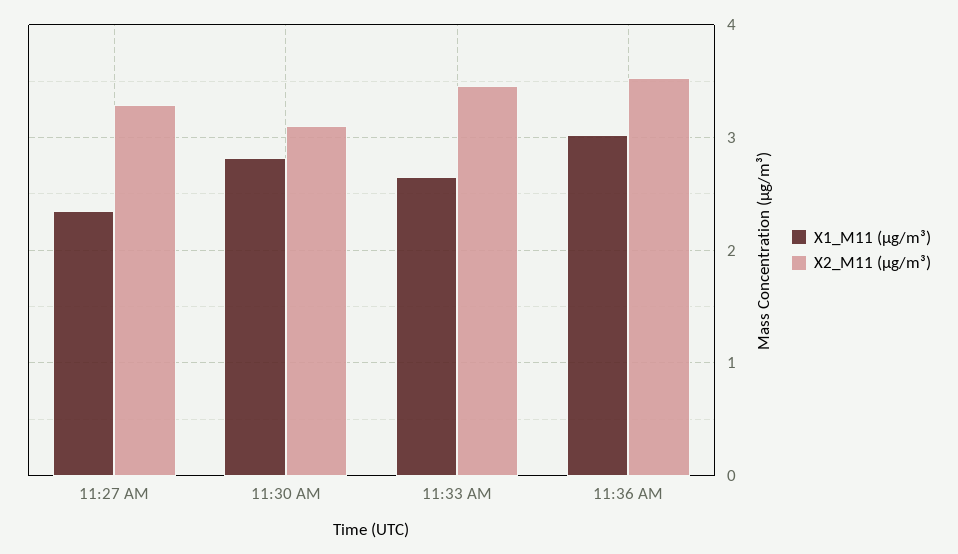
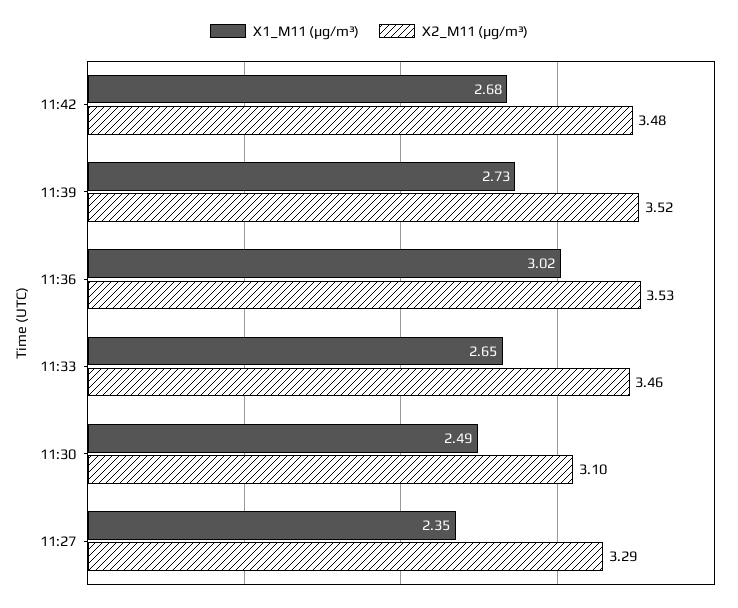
X1_M11 (μg/m³), 11:30 AM: 2.8 -> 2.49
X1_M11 (μg/m³), 11:42: none -> 2.68
X2_M11 (μg/m³), 11:42: none -> 3.48
X1_M11 (μg/m³), 11:39: none -> 2.73
X2_M11 (μg/m³), 11:39: none -> 3.52

